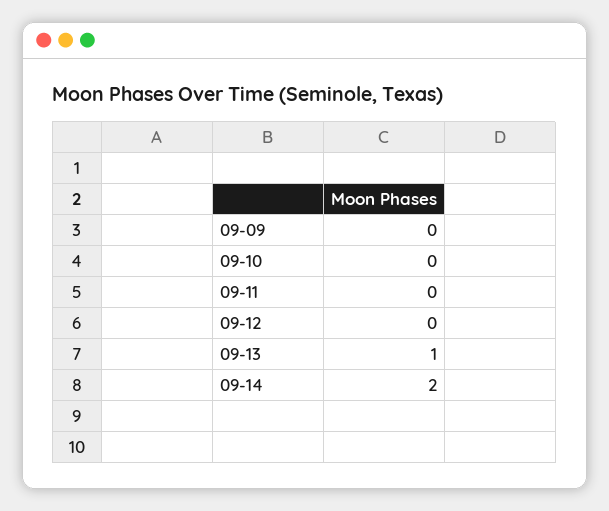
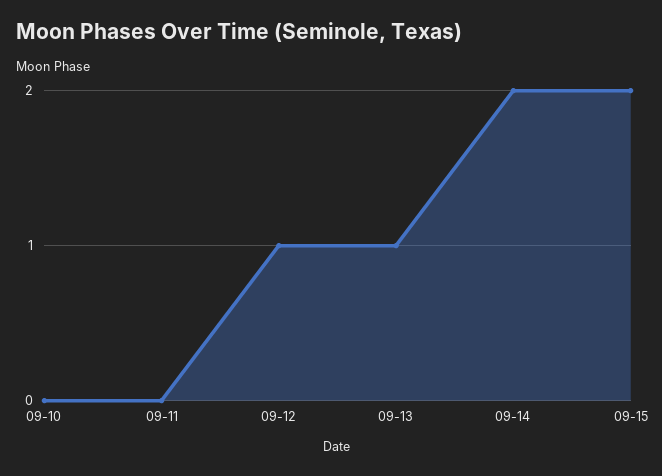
09-09: 0 -> none
09-12: 0 -> 1
09-15: none -> 2

